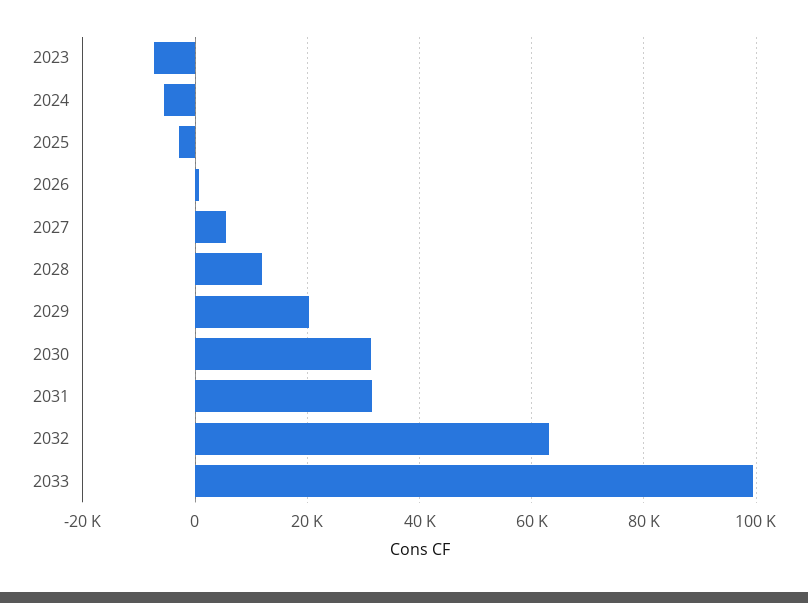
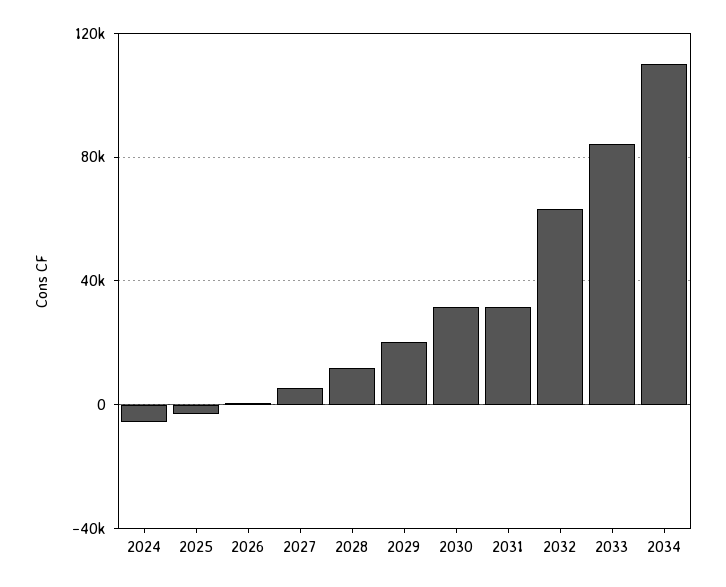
2023: -8000 -> none
2033: 100000 -> 85000
2034: none -> 110000

